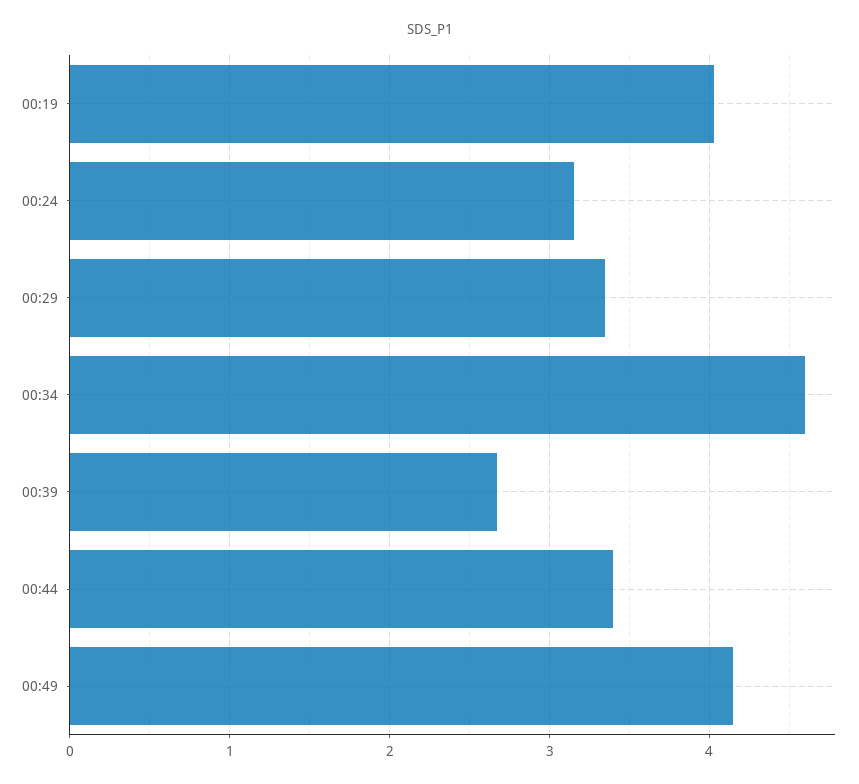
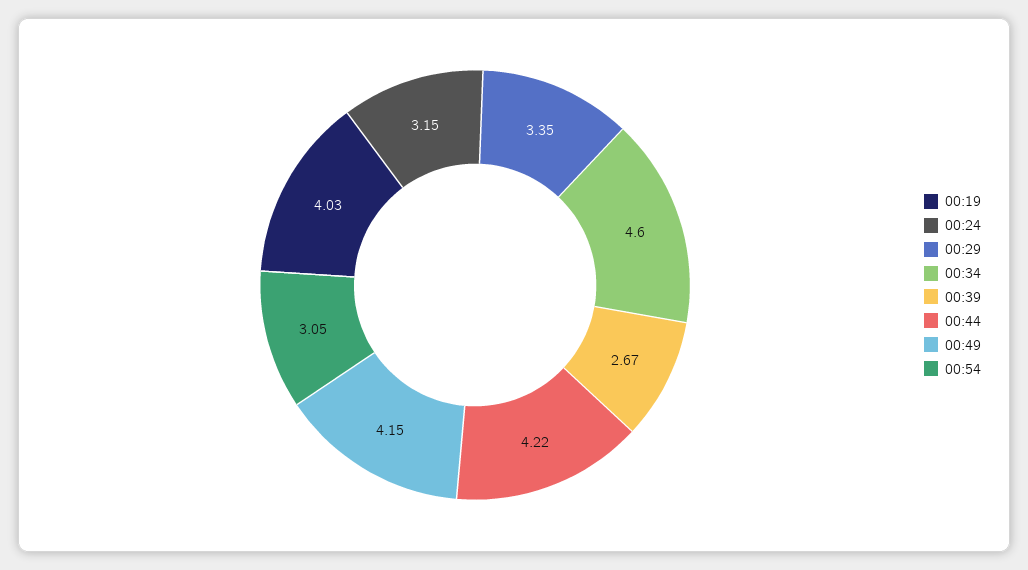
00:44: 3.4 -> 4.22
00:54: none -> 3.05

